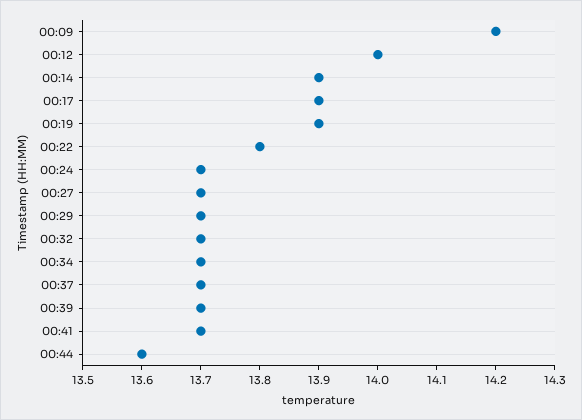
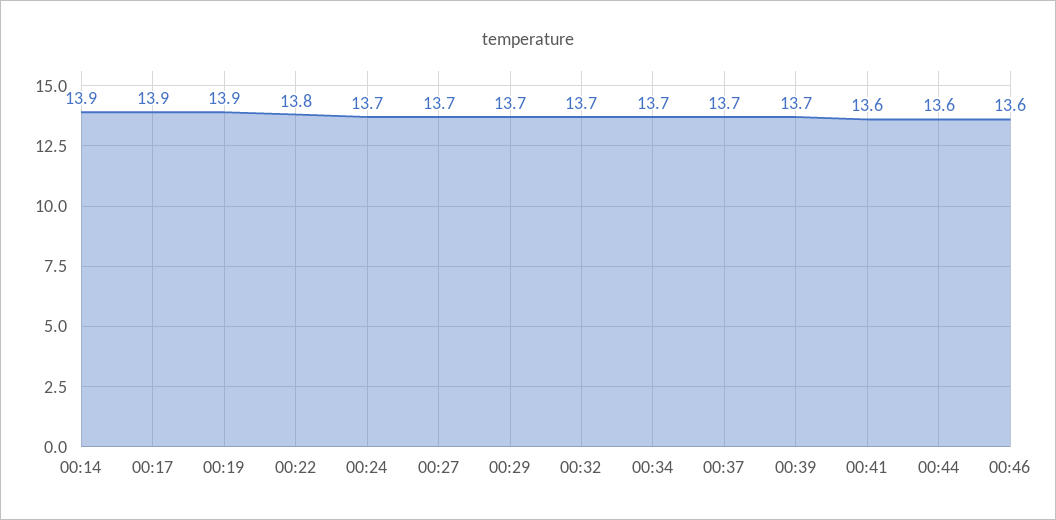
00:09: 14.2 -> none
00:12: 14 -> none
00:41: 13.7 -> 13.6
00:46: none -> 13.6

